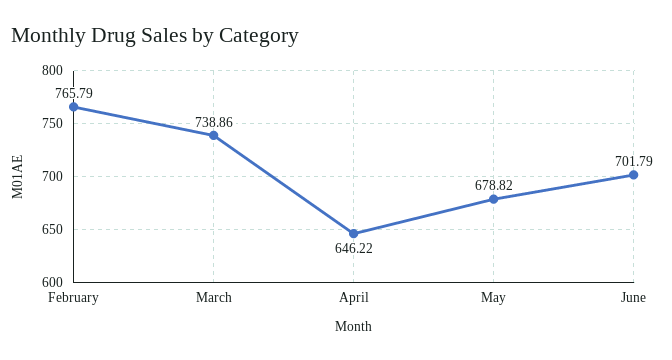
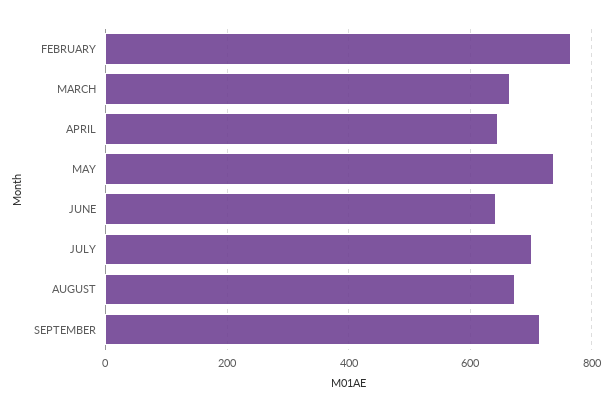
March: 738.86 -> 660
May: 678.82 -> 740
June: 701.79 -> 640
JULY: none -> 700
AUGUST: none -> 680
SEPTEMBER: none -> 720

